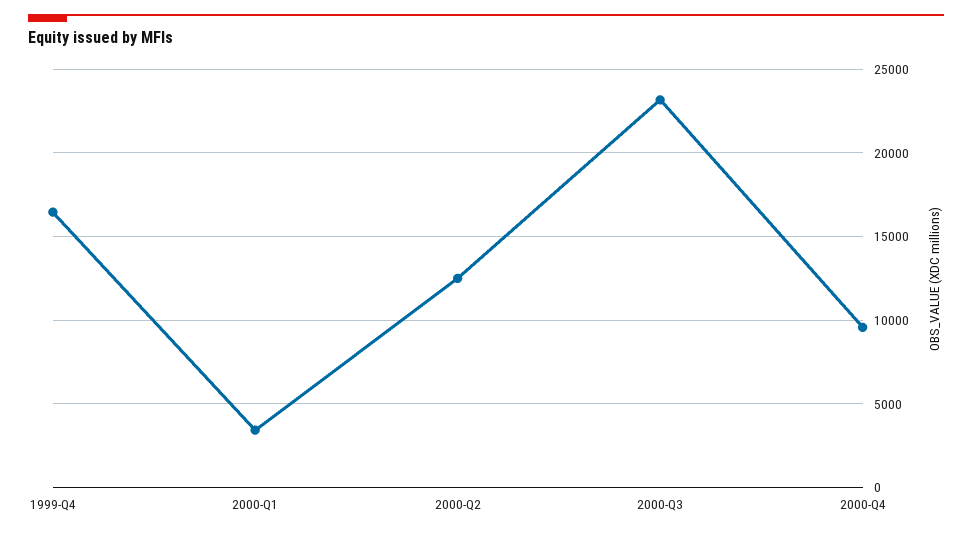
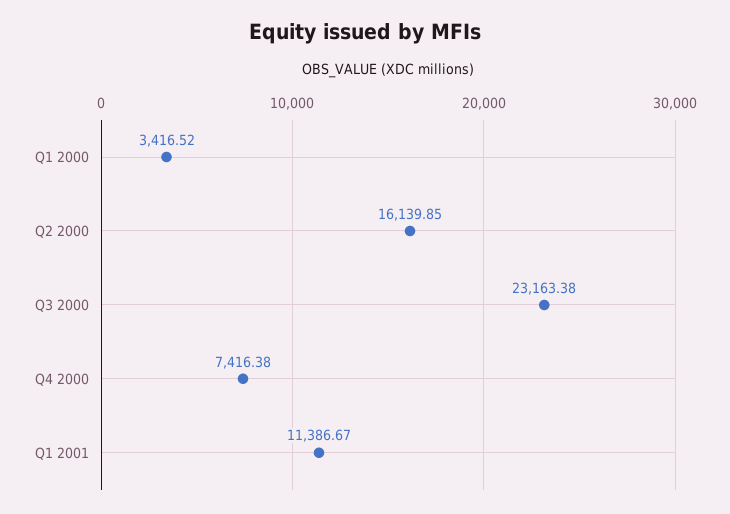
1999-Q4: 16500 -> none
2000-Q2: 12500 -> 16139.85
2000-Q4: 9500 -> 7416.38
Q1 2001: none -> 11386.67

